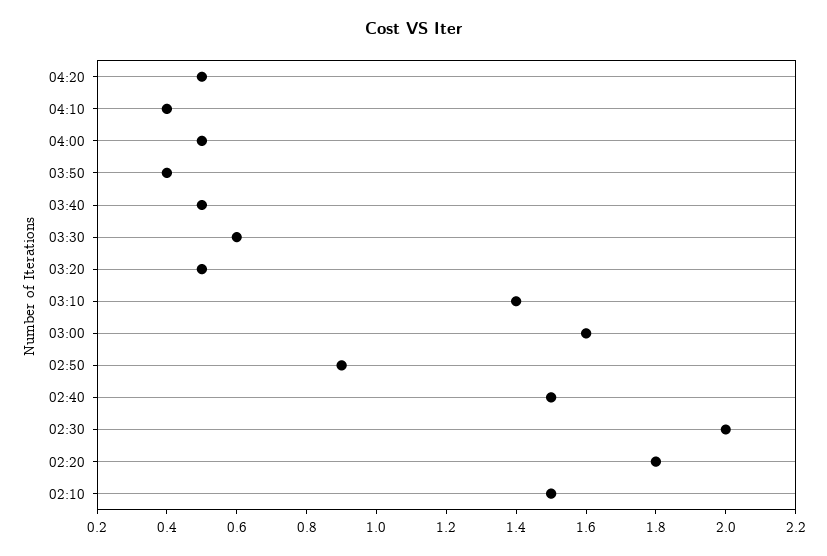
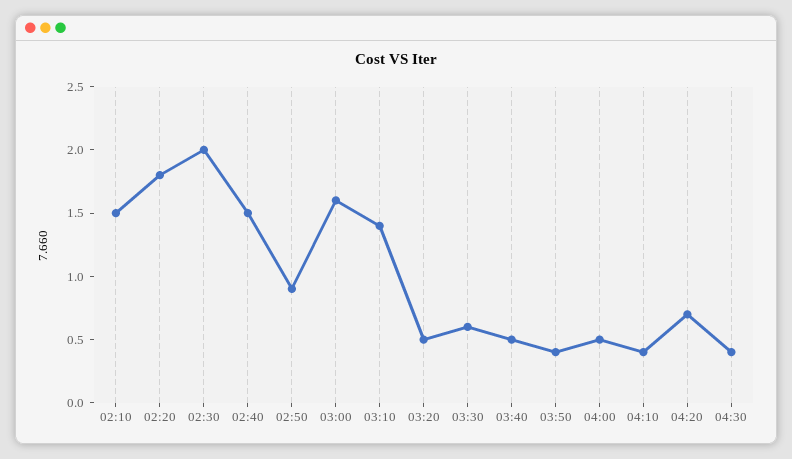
04:20: 0.5 -> 0.7
04:30: none -> 0.4

